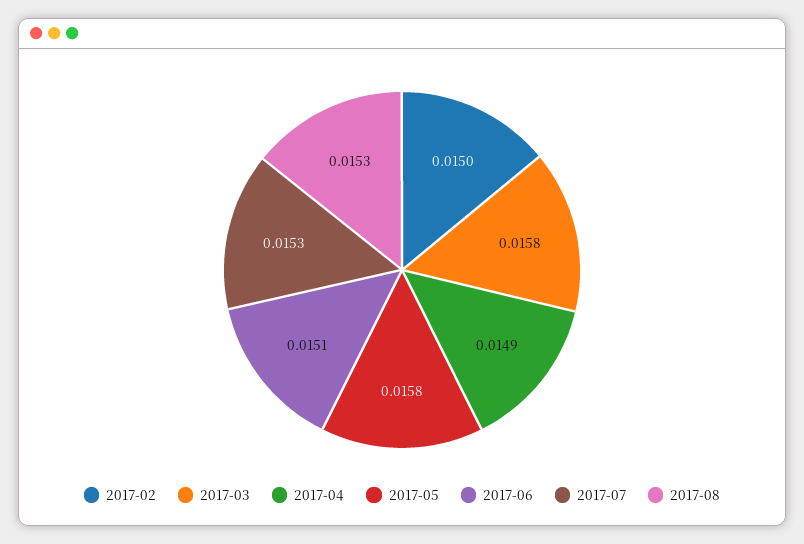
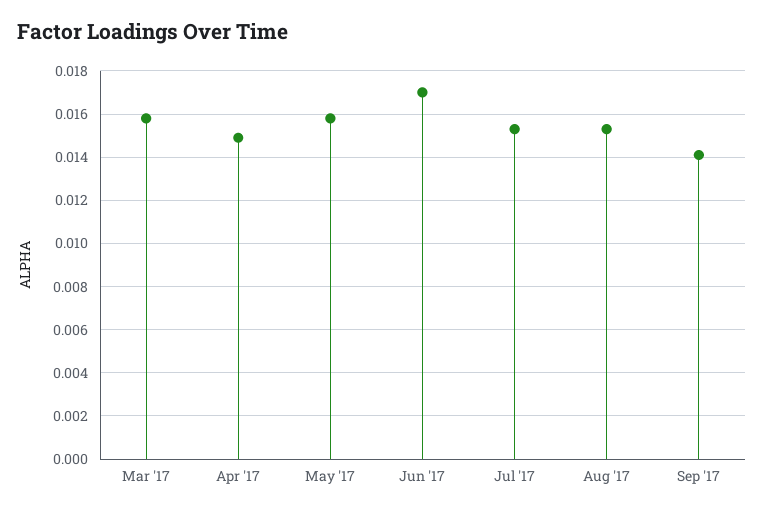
2017-02: 0.015 -> none
2017-06: 0.0151 -> 0.017
Sep '17: none -> 0.014

